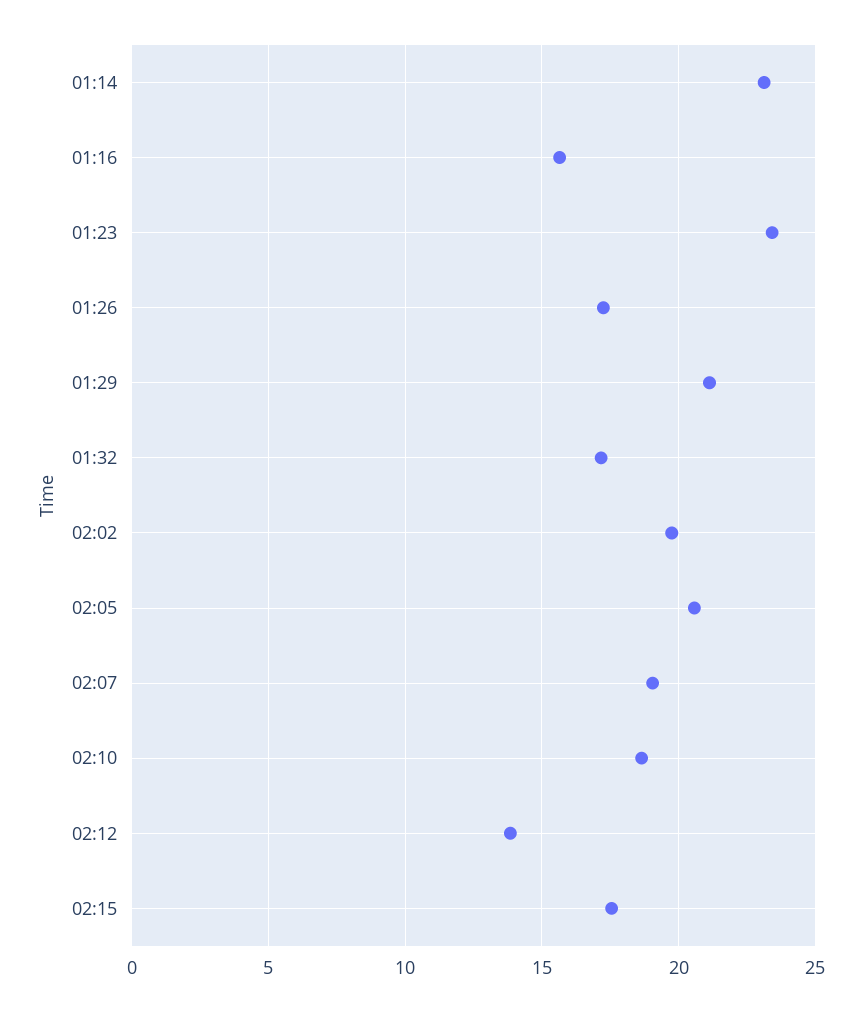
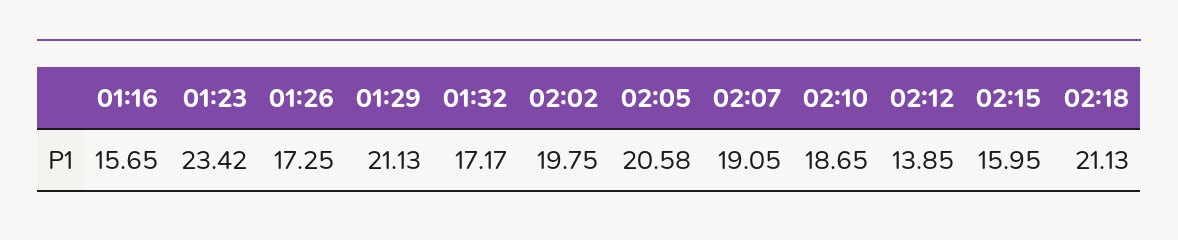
01:14: 23 -> none
02:15: 17.5 -> 15.95
02:18: none -> 21.13

